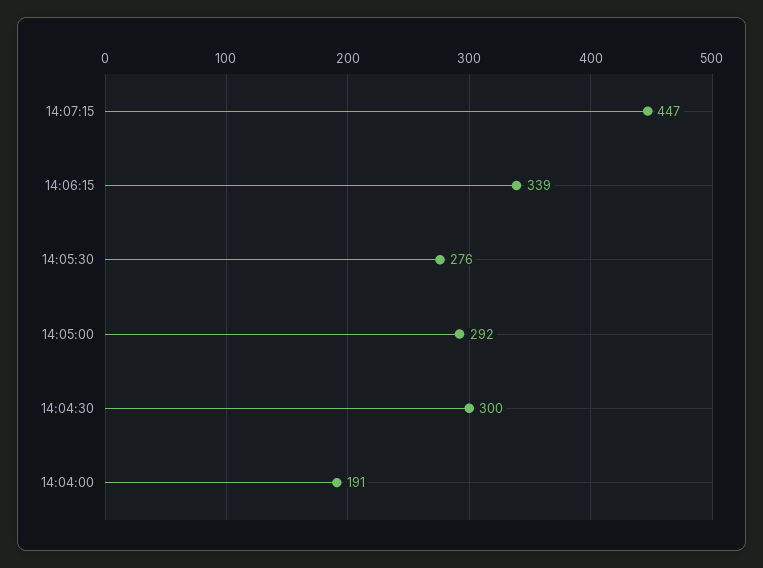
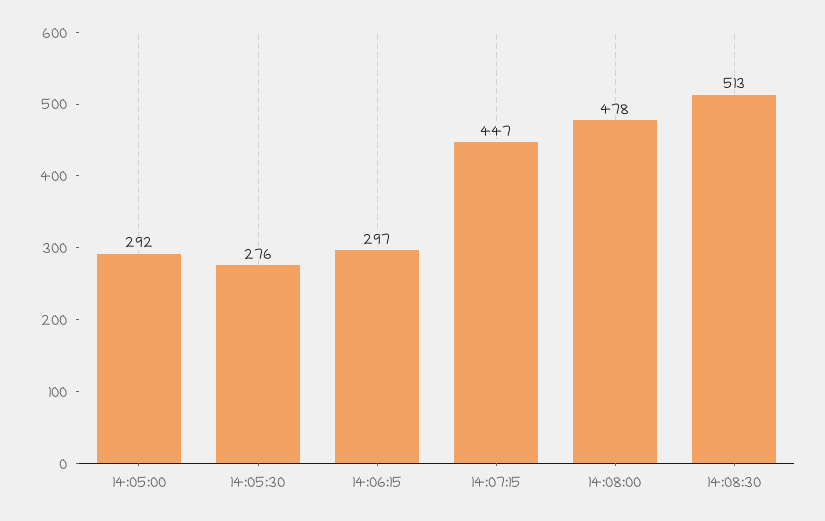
14:06:15: 339 -> 297
14:04:30: 300 -> none
14:04:00: 191 -> none
14:08:00: none -> 478
14:08:30: none -> 513

